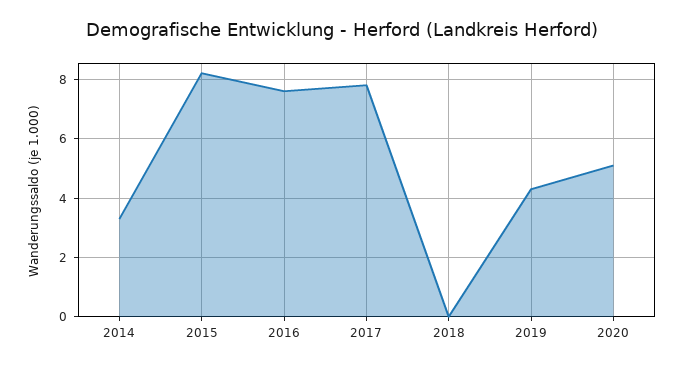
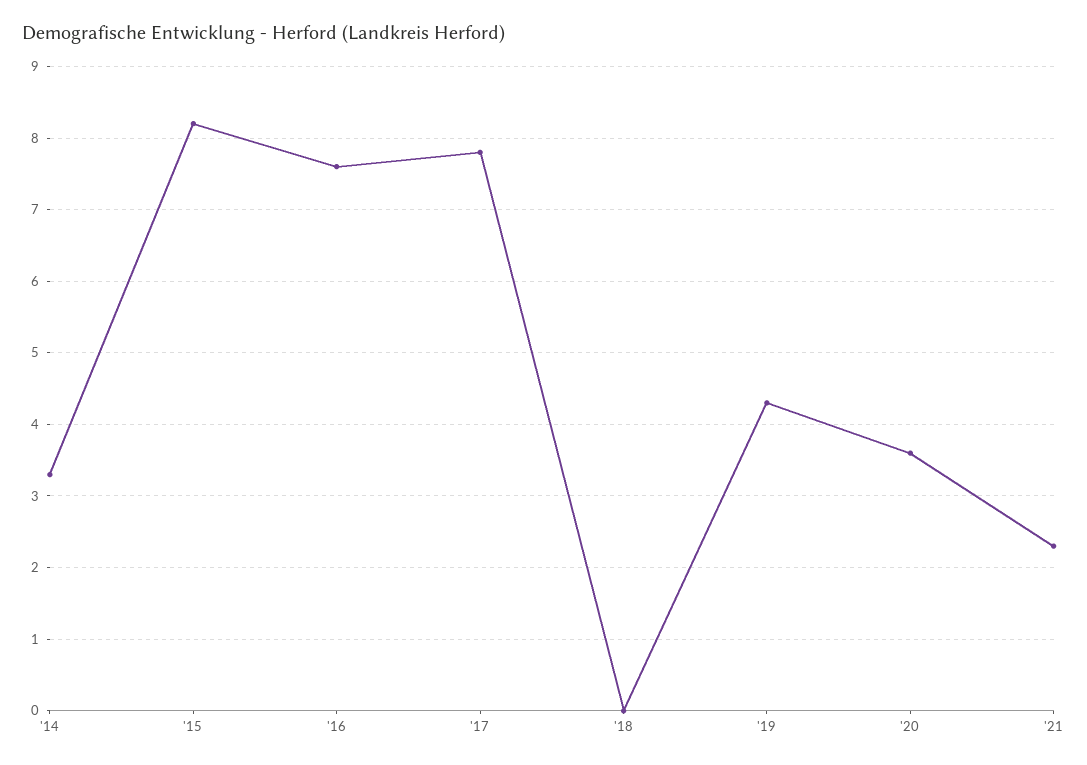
2020: 5 -> 3.6
'21: none -> 2.3

